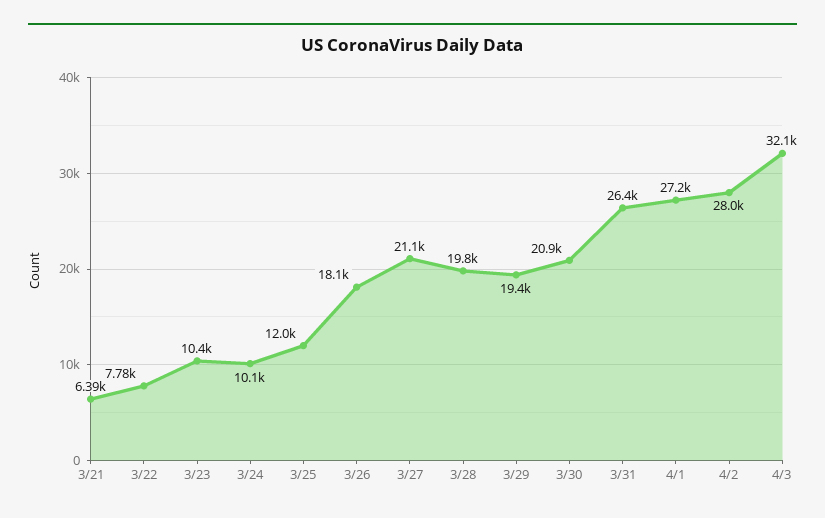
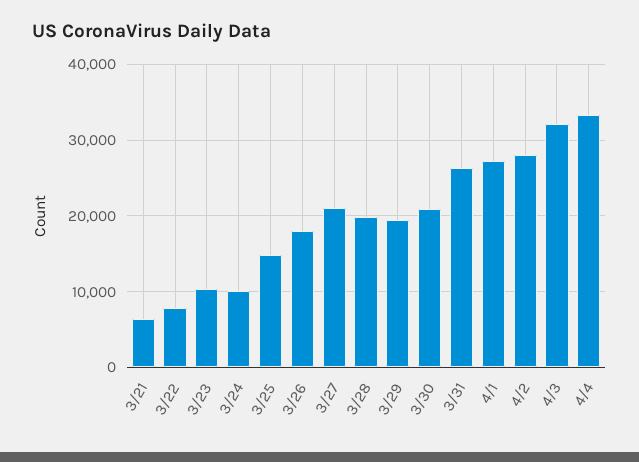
3/25: 12000 -> 15000
4/4: none -> 33000

